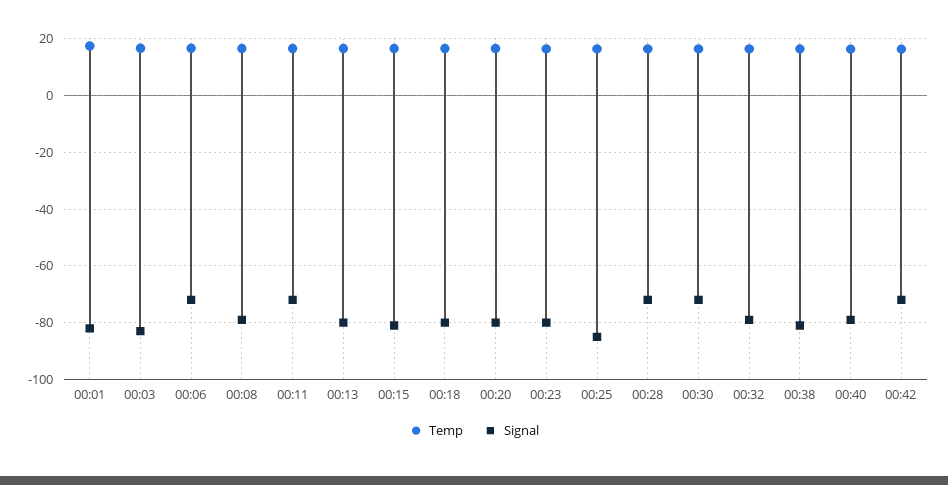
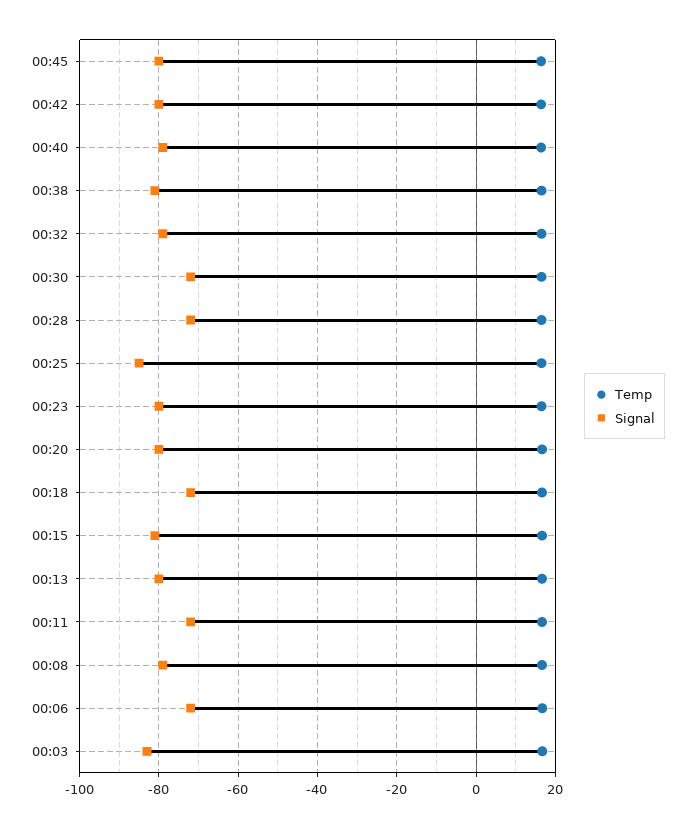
Temp, 00:01: 17.5 -> none
Signal, 00:01: -82.5 -> none
Signal, 00:18: -80 -> -72
Signal, 00:42: -72.5 -> -80
Temp, 00:45: none -> 16
Signal, 00:45: none -> -80

